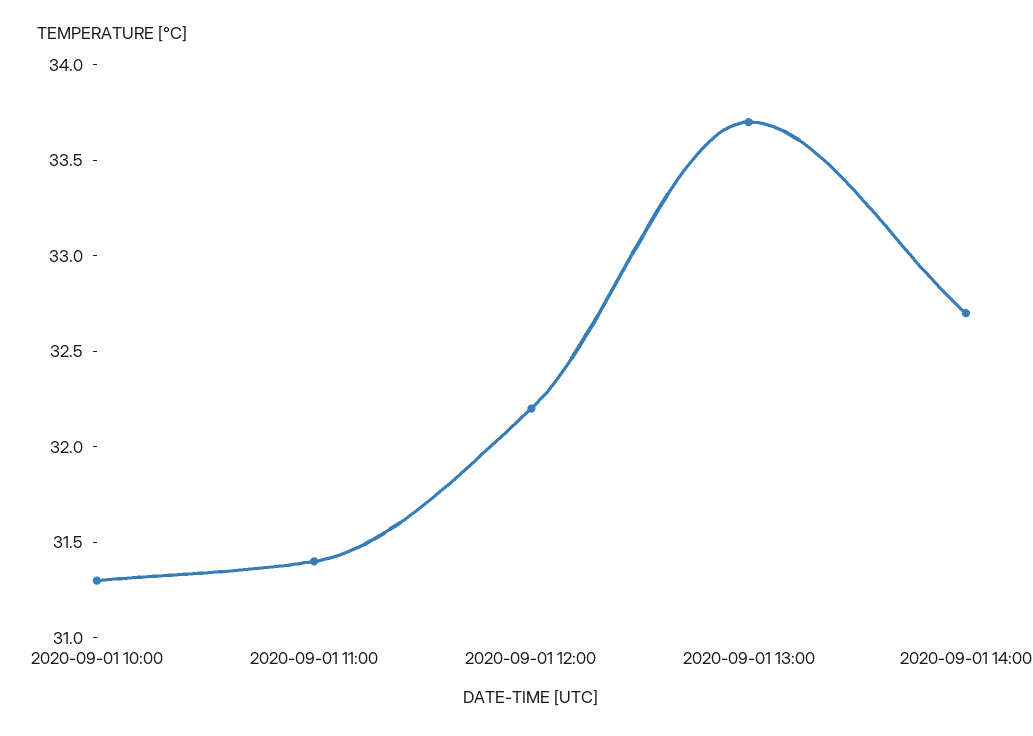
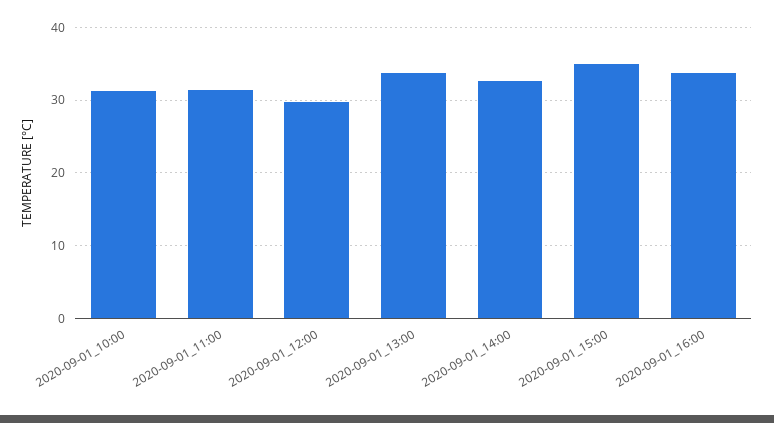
2020-09-01 12:00: 32.2 -> 30
2020-09-01_15:00: none -> 35
2020-09-01_16:00: none -> 34

